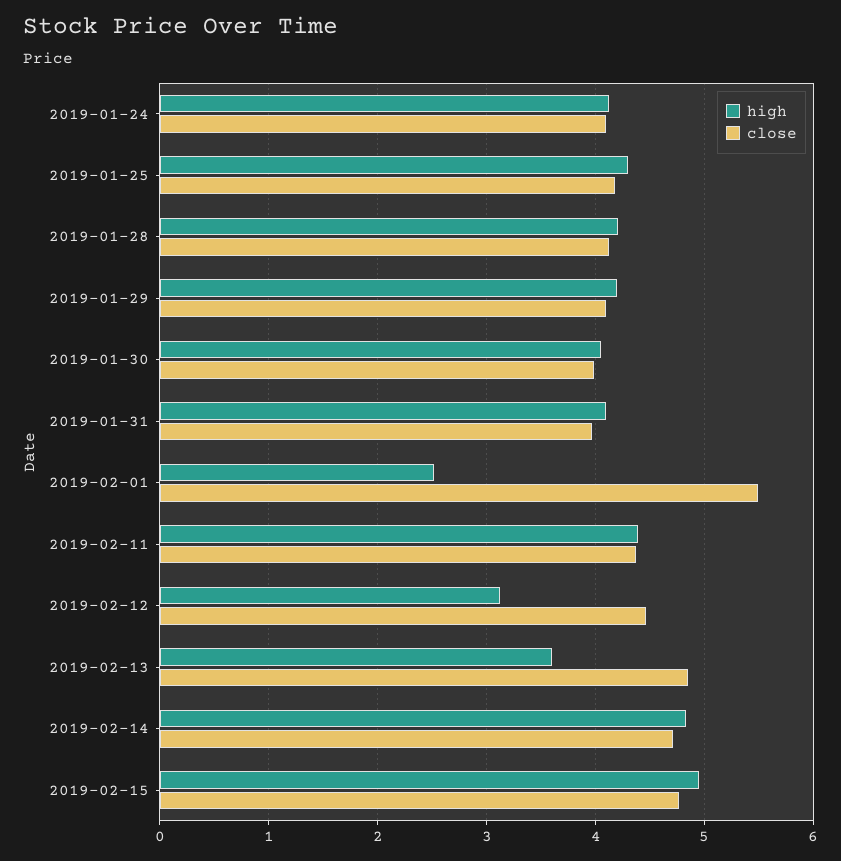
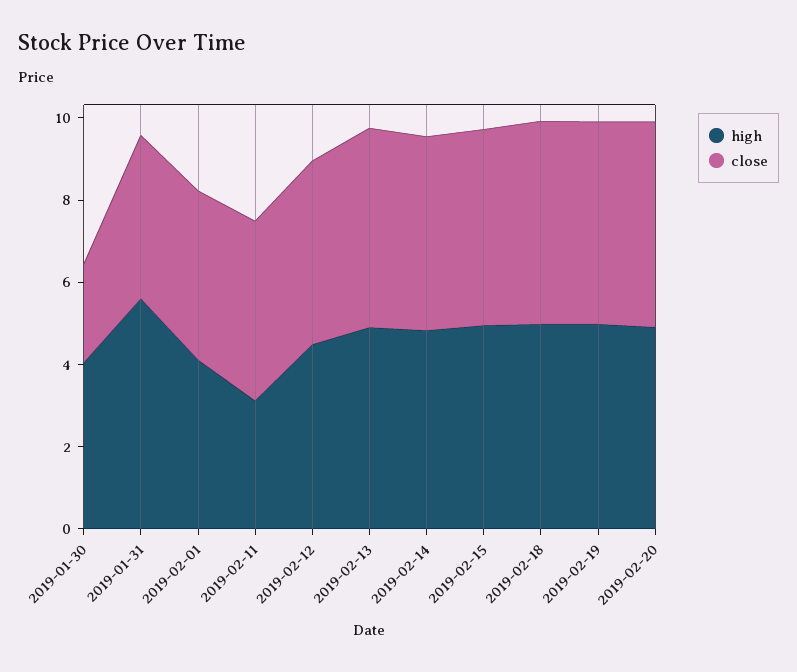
high, 2019-01-24: 4.1 -> none
close, 2019-01-24: 4.1 -> none
high, 2019-01-25: 4.3 -> none
close, 2019-01-25: 4.2 -> none
high, 2019-01-28: 4.2 -> none
close, 2019-01-28: 4.1 -> none
high, 2019-01-29: 4.2 -> none
close, 2019-01-29: 4.1 -> none
close, 2019-01-30: 4 -> 2.5
high, 2019-01-31: 4.1 -> 5.5
high, 2019-02-01: 2.5 -> 4
close, 2019-02-01: 5.5 -> 4
high, 2019-02-11: 4.4 -> 3
high, 2019-02-12: 3.1 -> 4.5
high, 2019-02-13: 3.6 -> 5
high, 2019-02-18: none -> 5
close, 2019-02-18: none -> 5
high, 2019-02-19: none -> 5
close, 2019-02-19: none -> 5
high, 2019-02-20: none -> 5
close, 2019-02-20: none -> 5

